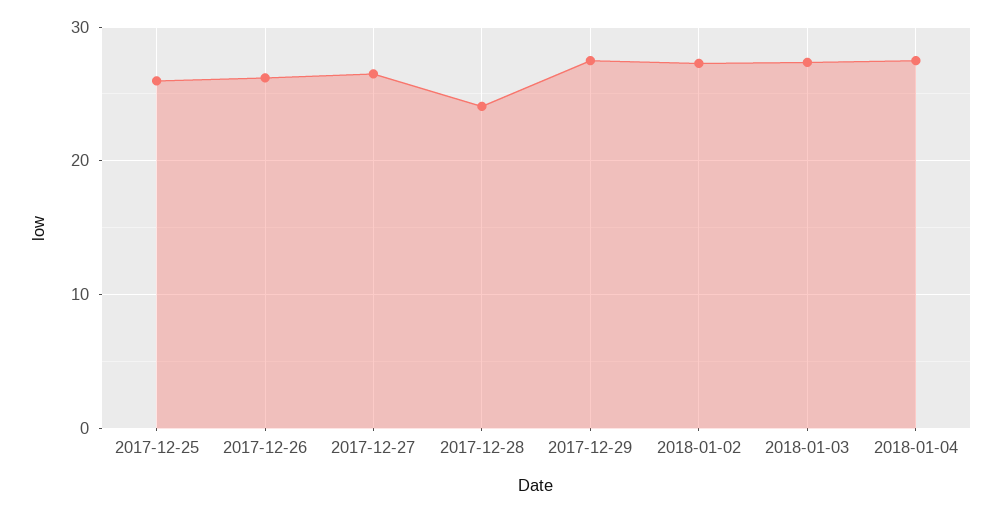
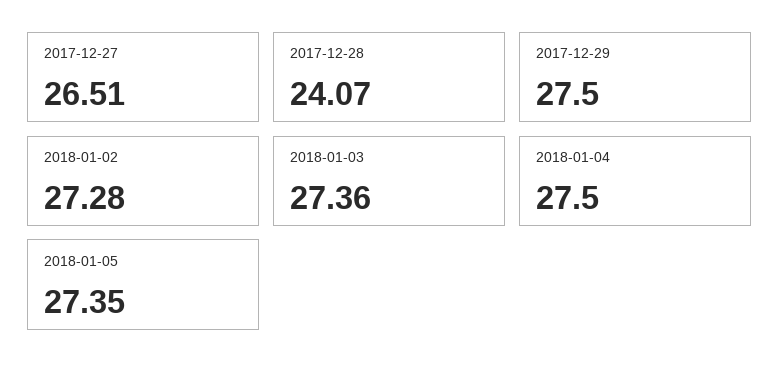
2017-12-25: 26 -> none
2017-12-26: 26 -> none
2018-01-05: none -> 27.35

